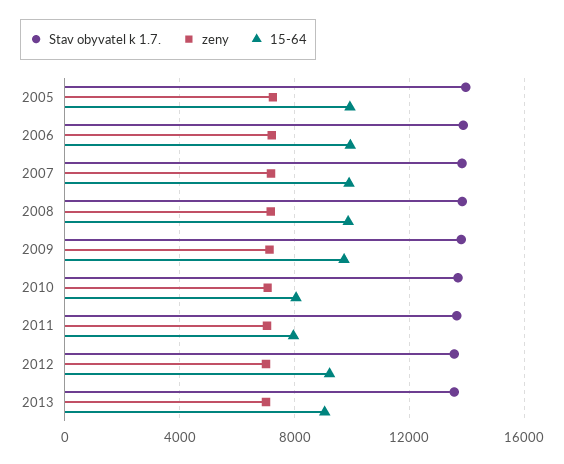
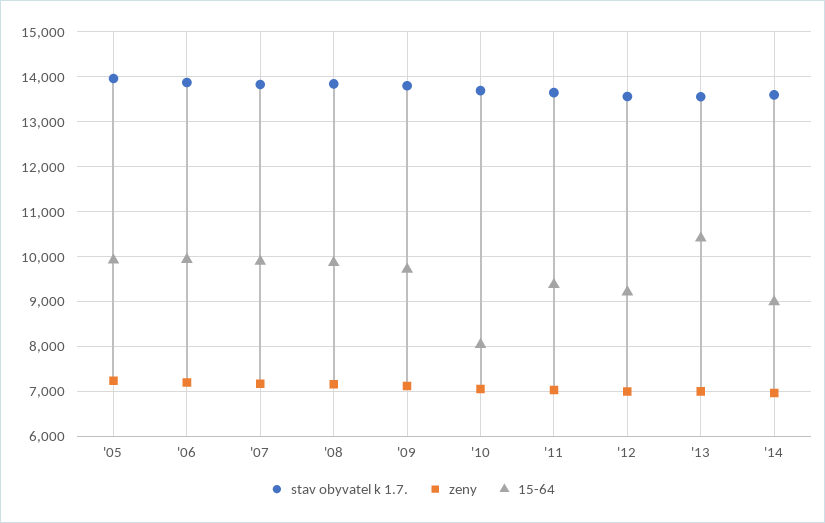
15-64, 2011: 8000 -> 9400
15-64, 2013: 9000 -> 10400
Stav obyvatel k 1.7., '14: none -> 13600
zeny, '14: none -> 7000
15-64, '14: none -> 9000

